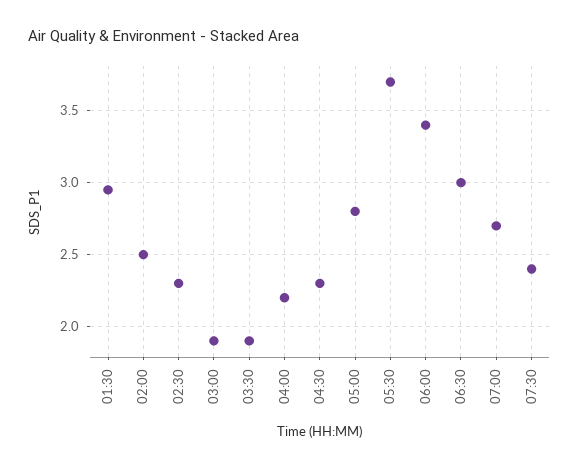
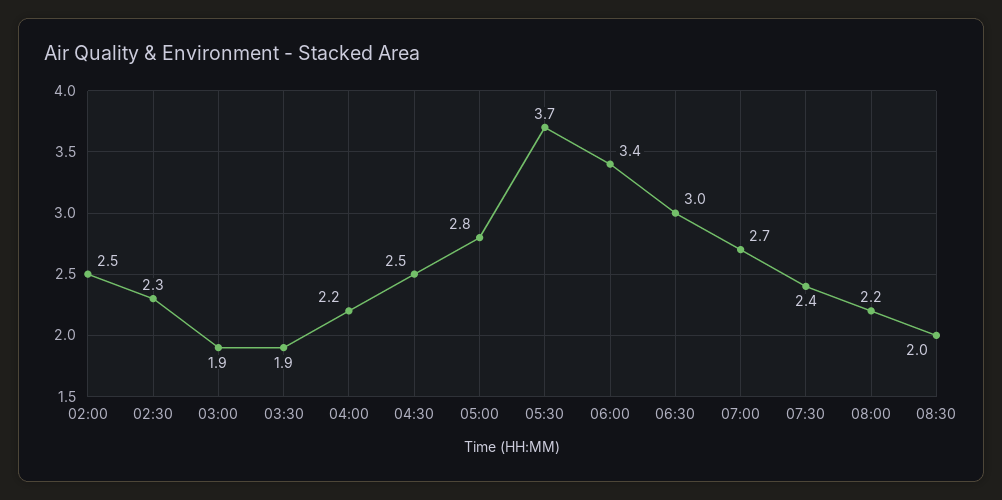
01:30: 2.95 -> none
04:30: 2.3 -> 2.5
08:00: none -> 2.2
08:30: none -> 2

